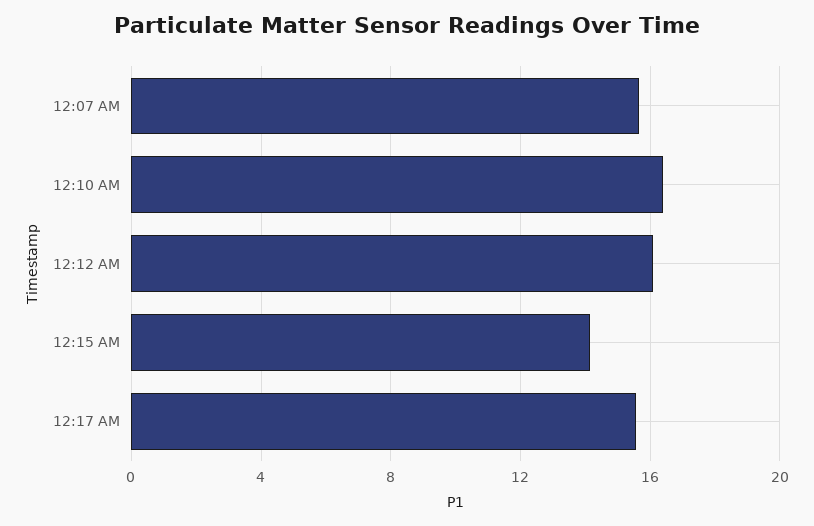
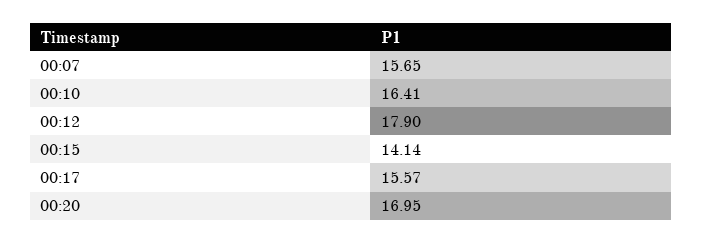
12:12 AM: 16 -> 17.9
00:20: none -> 16.95

